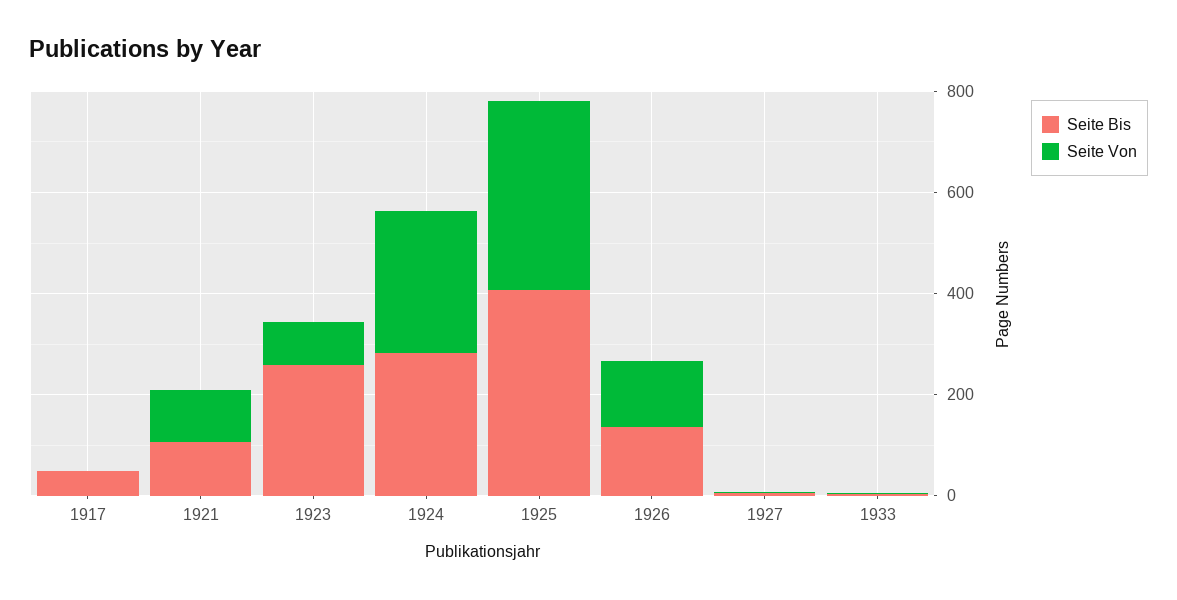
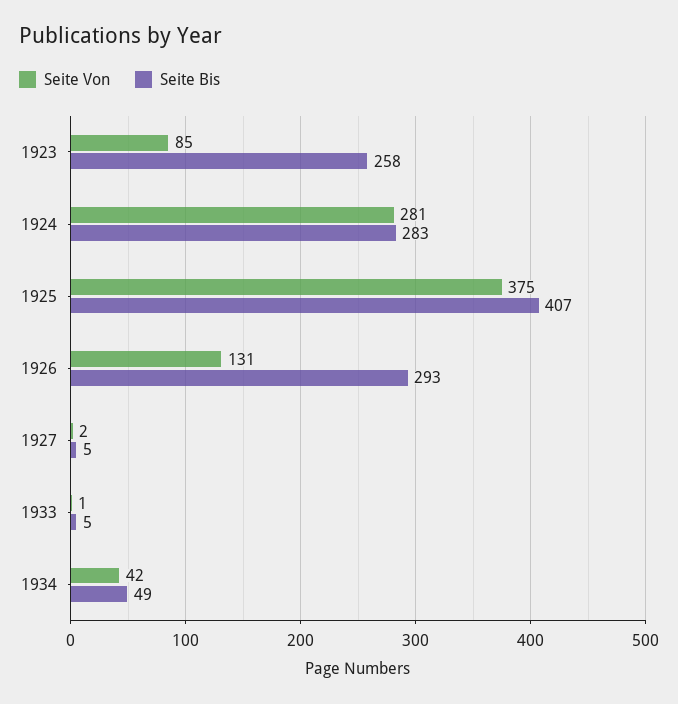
Seite Bis, 1917: 50 -> none
Seite Von, 1917: 0 -> none
Seite Bis, 1921: 100 -> none
Seite Von, 1921: 100 -> none
Seite Bis, 1926: 150 -> 293
Seite Von, 1934: none -> 42
Seite Bis, 1934: none -> 49

